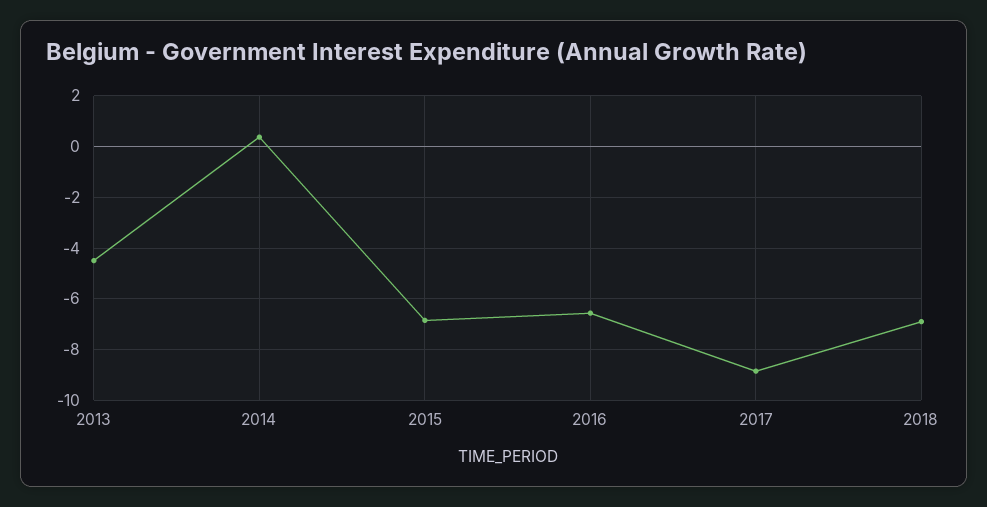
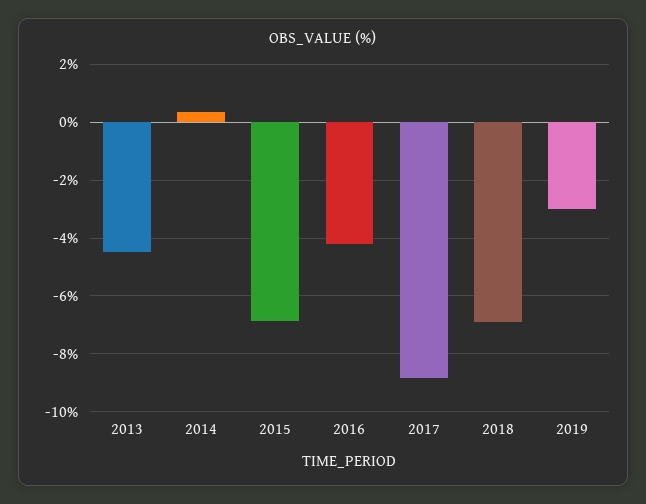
2016: -6.5 -> -4.25
2019: none -> -3

